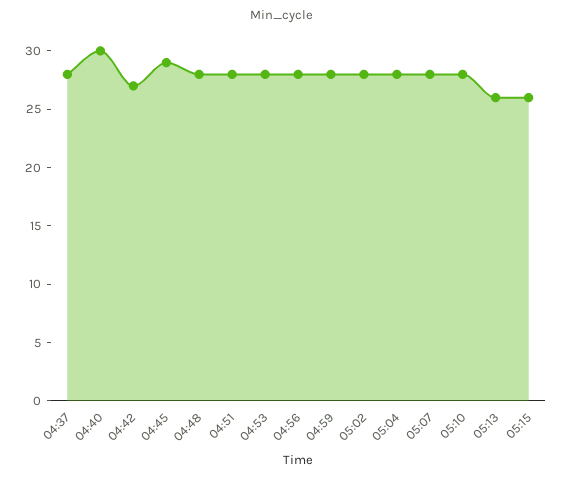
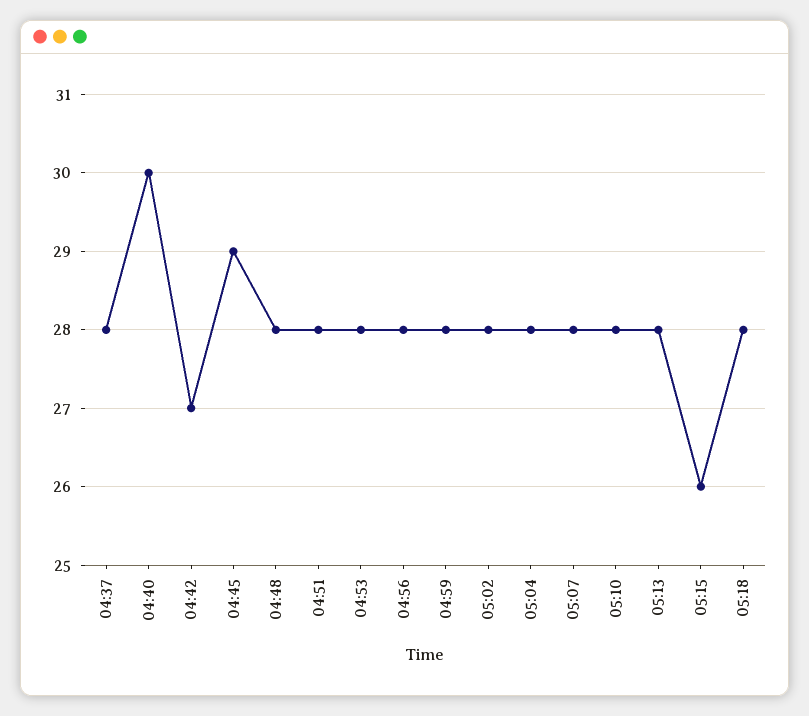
05:13: 26 -> 28
05:18: none -> 28

